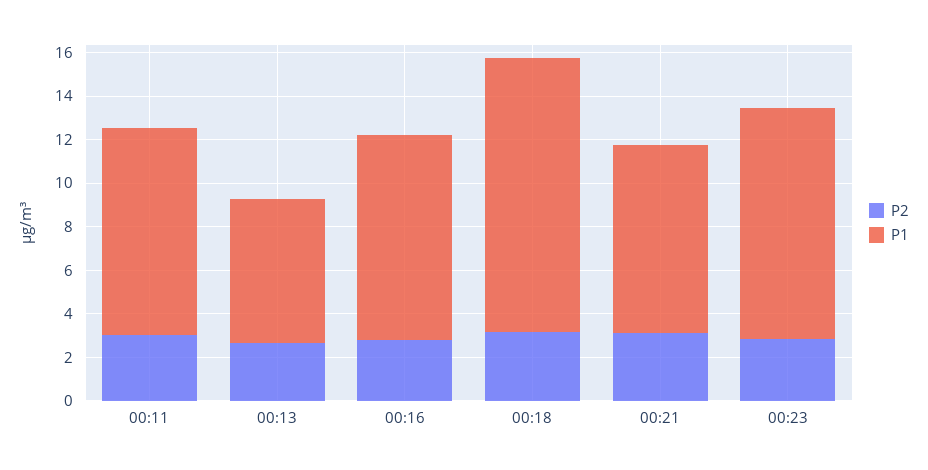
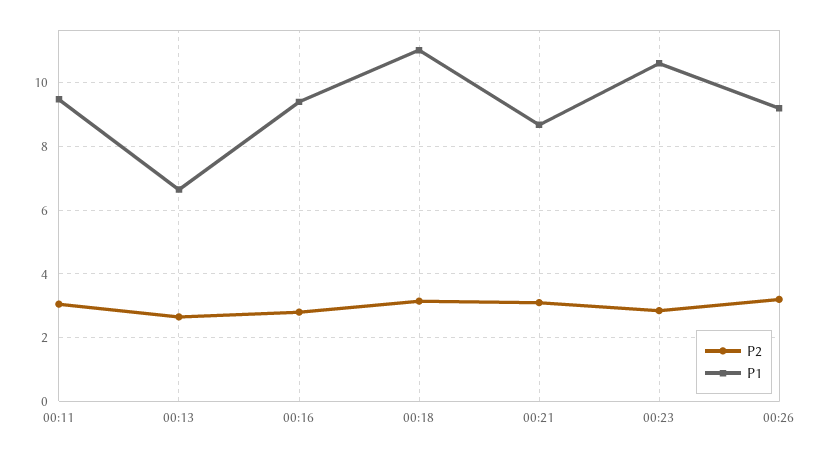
P1, 00:18: 12.5 -> 11
P2, 00:26: none -> 3.2
P1, 00:26: none -> 9.2

